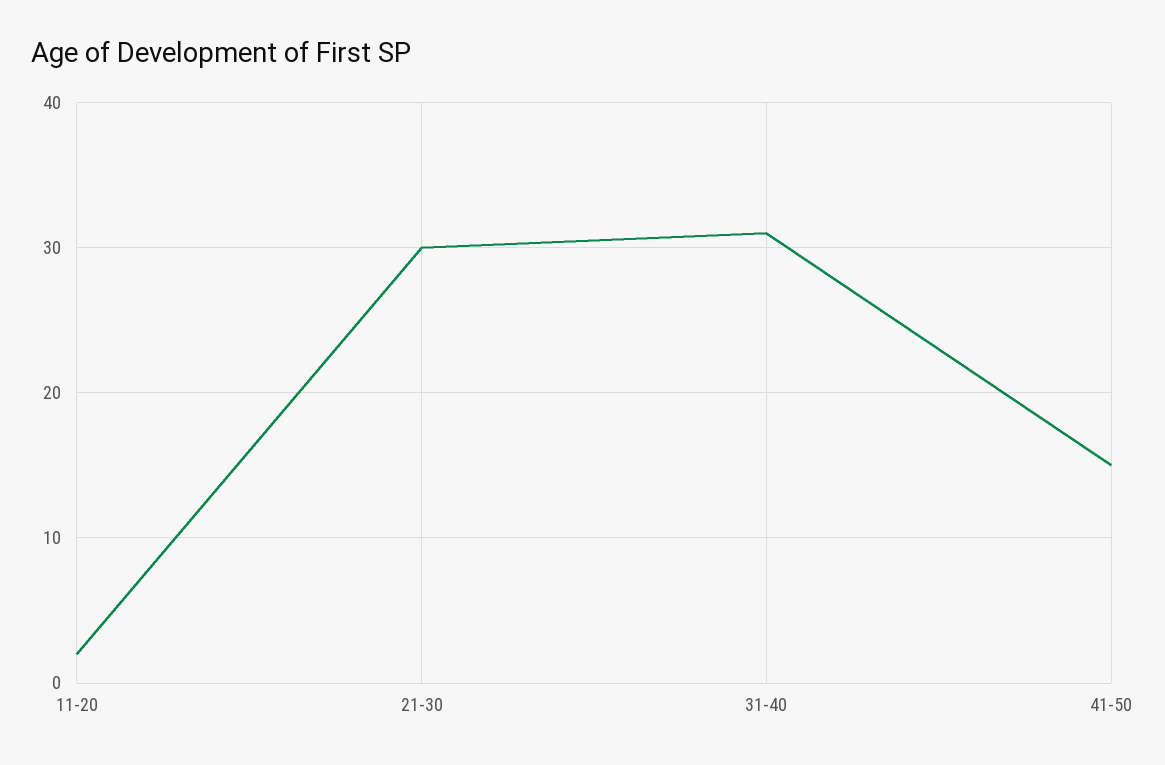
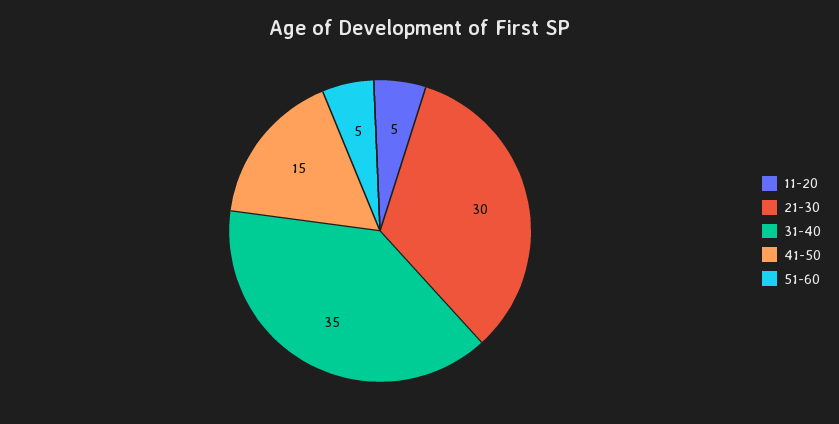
11-20: 2 -> 5
31-40: 31 -> 35
51-60: none -> 5

